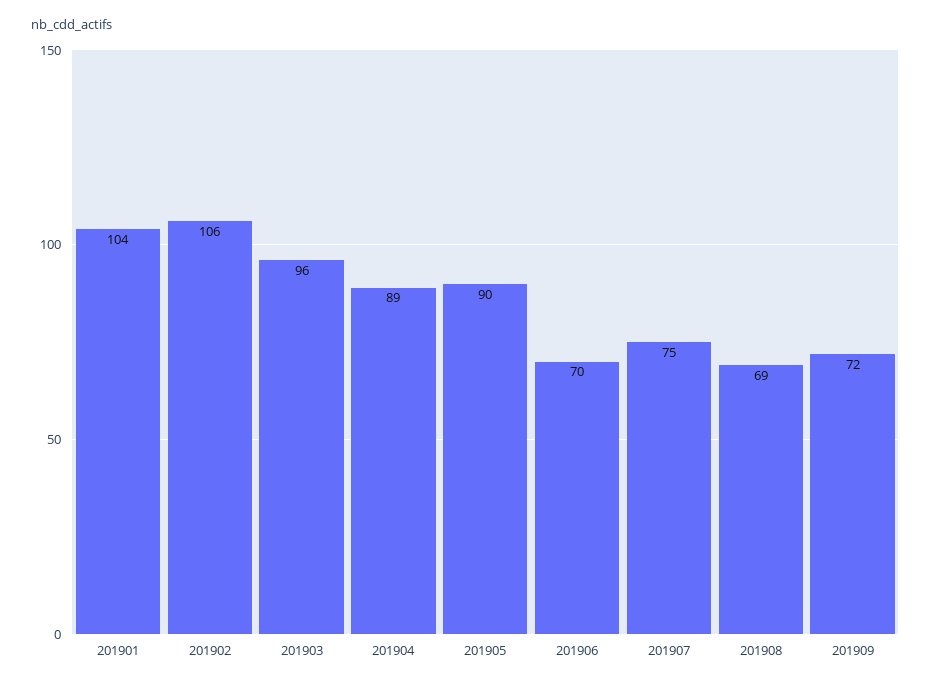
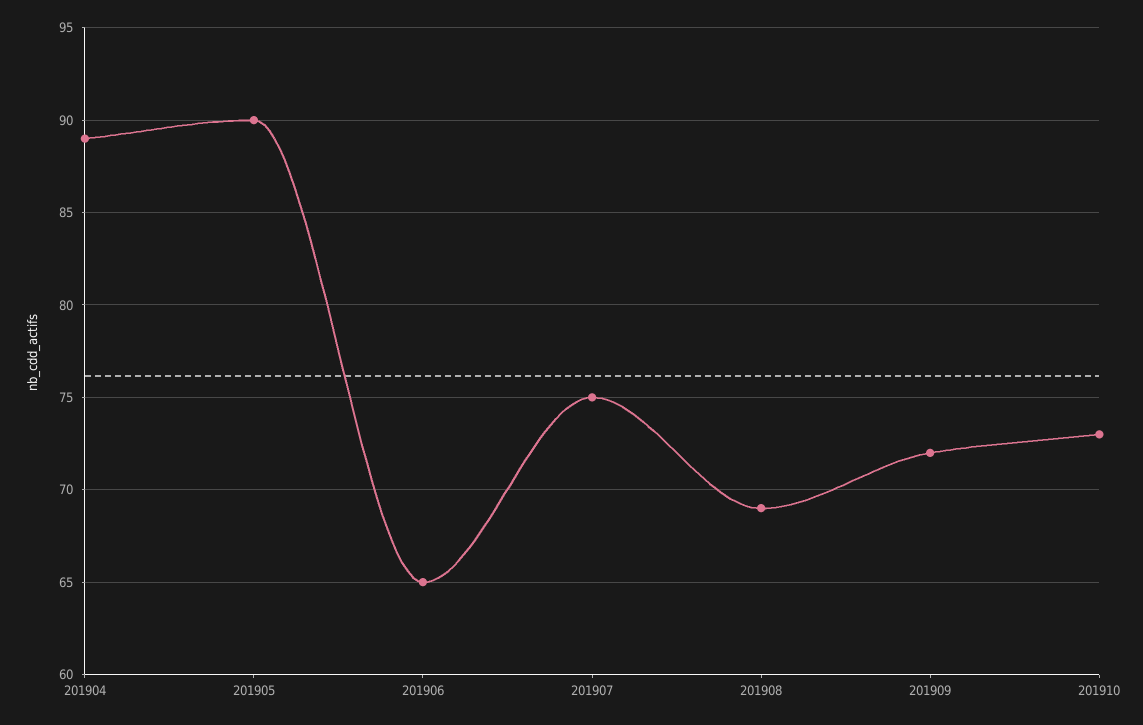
201901: 104 -> none
201902: 106 -> none
201903: 96 -> none
201906: 70 -> 65
201910: none -> 73

